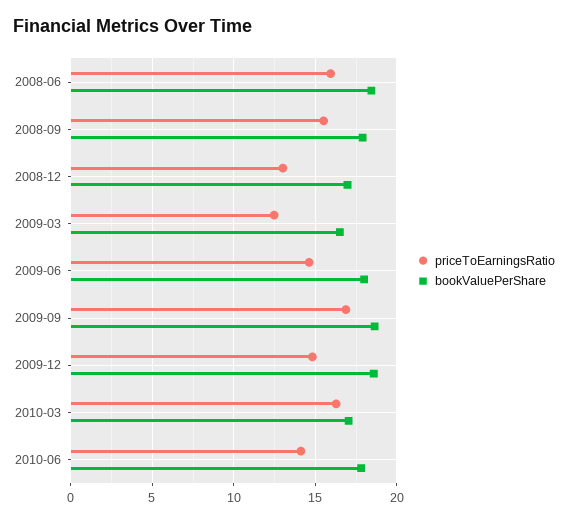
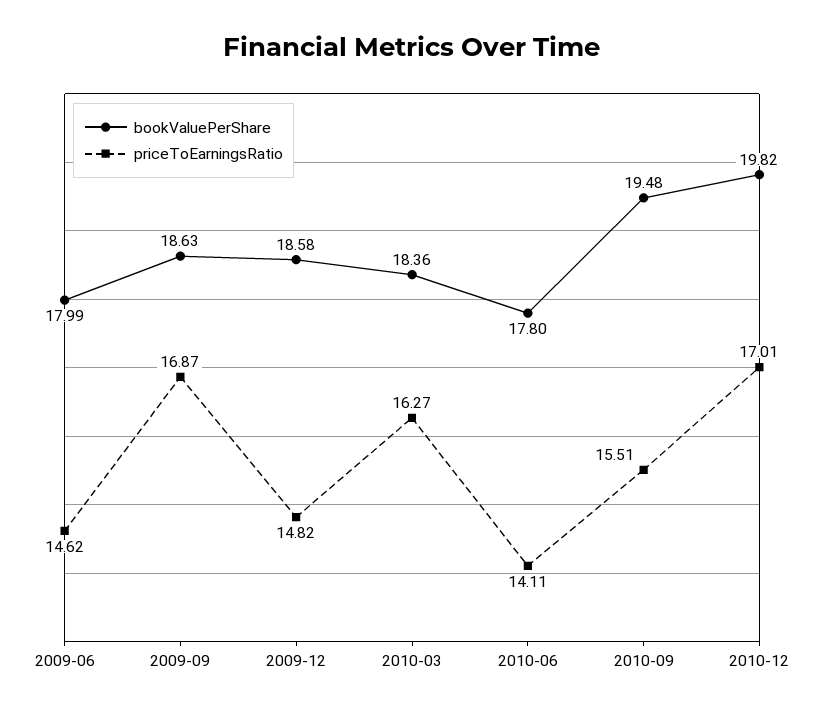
priceToEarningsRatio, 2008-06: 16 -> none
bookValuePerShare, 2008-06: 18.5 -> none
priceToEarningsRatio, 2008-09: 15.5 -> none
bookValuePerShare, 2008-09: 18 -> none
priceToEarningsRatio, 2008-12: 13 -> none
bookValuePerShare, 2008-12: 17 -> none
priceToEarningsRatio, 2009-03: 12.5 -> none
bookValuePerShare, 2009-03: 16.5 -> none
bookValuePerShare, 2010-03: 17 -> 18.36
bookValuePerShare, 2010-09: none -> 19.48
priceToEarningsRatio, 2010-09: none -> 15.51
bookValuePerShare, 2010-12: none -> 19.82
priceToEarningsRatio, 2010-12: none -> 17.01

